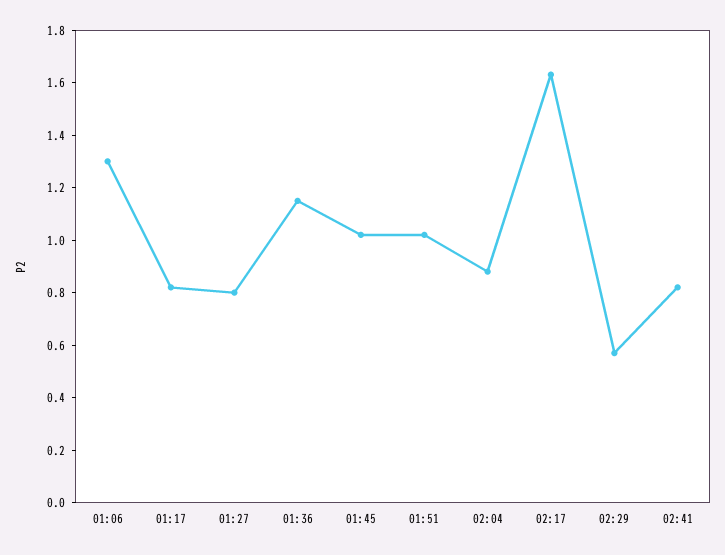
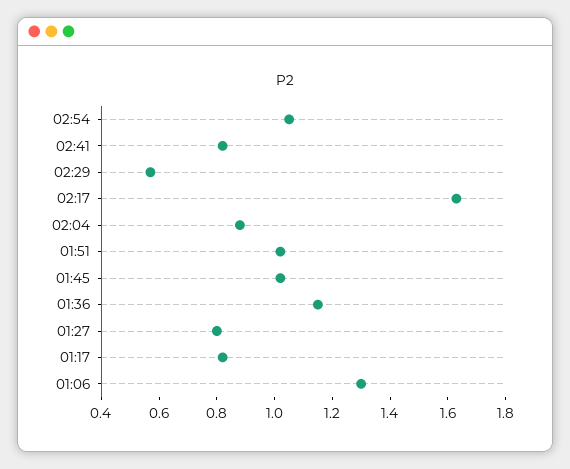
02:54: none -> 1.05

